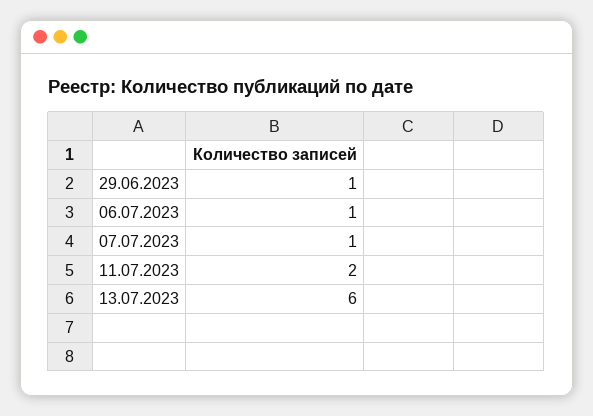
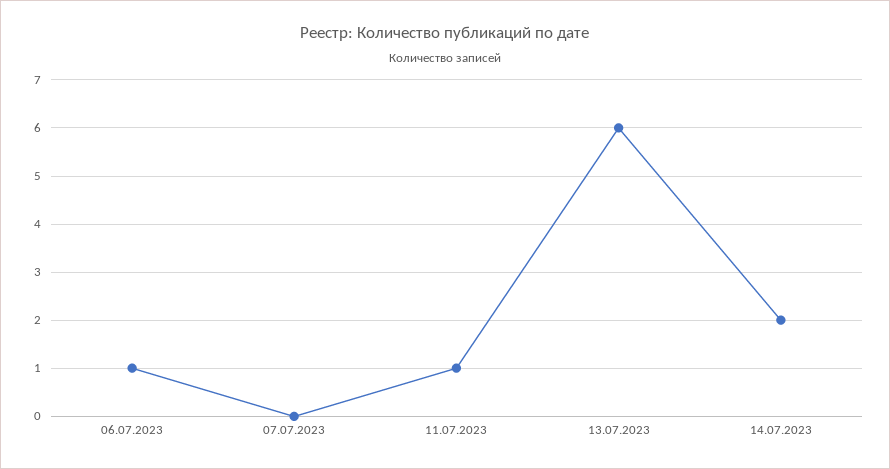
29.06.2023: 1 -> none
07.07.2023: 1 -> 0
11.07.2023: 2 -> 1
14.07.2023: none -> 2

